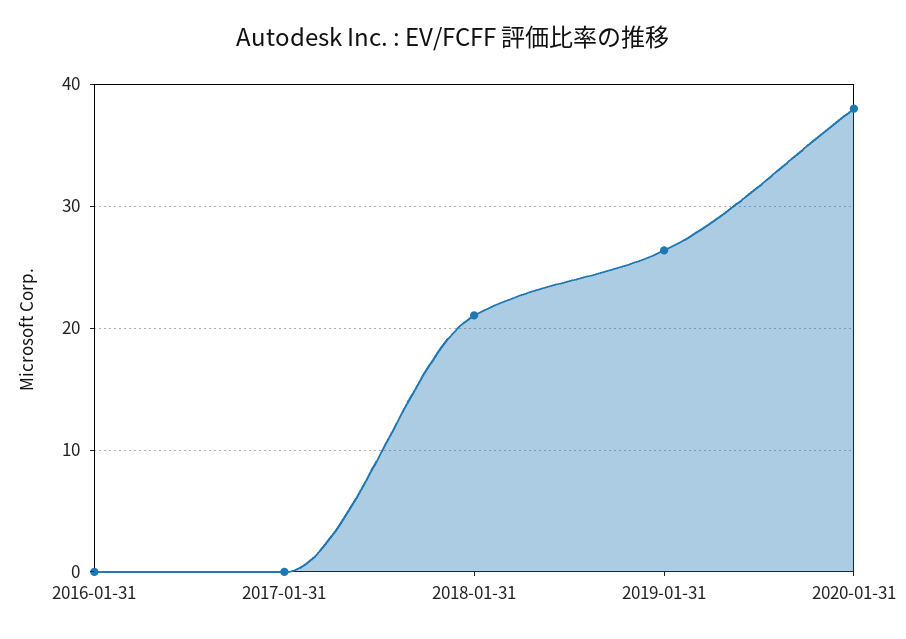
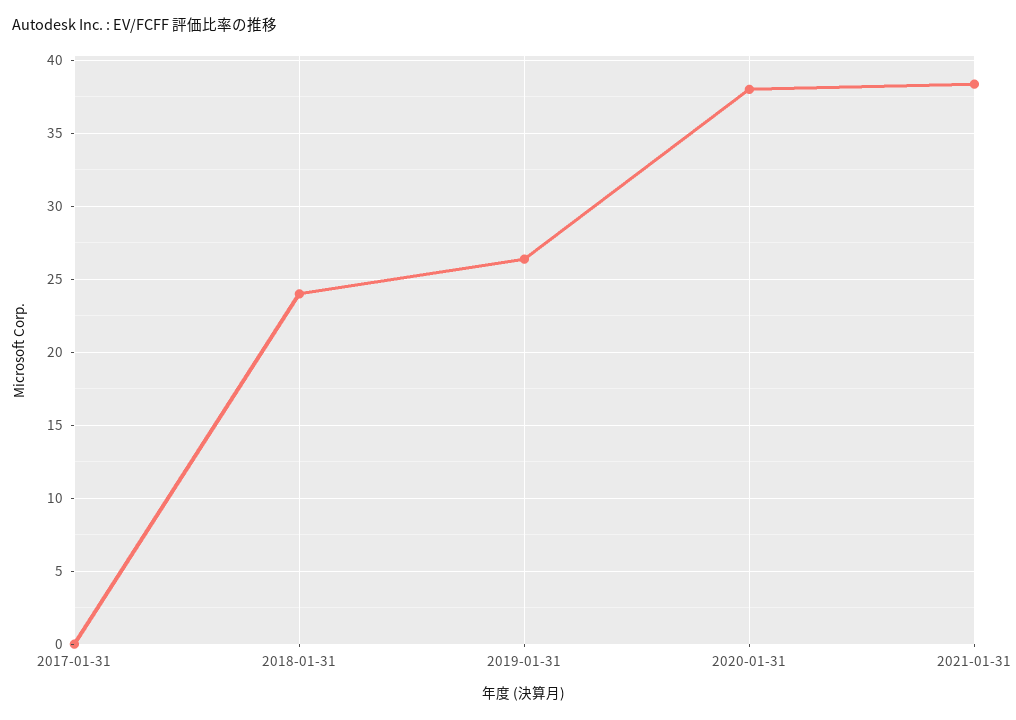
2016-01-31: 0 -> none
2018-01-31: 21 -> 24
2021-01-31: none -> 38.5

